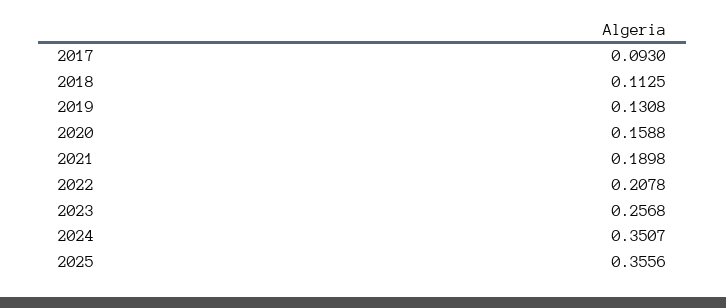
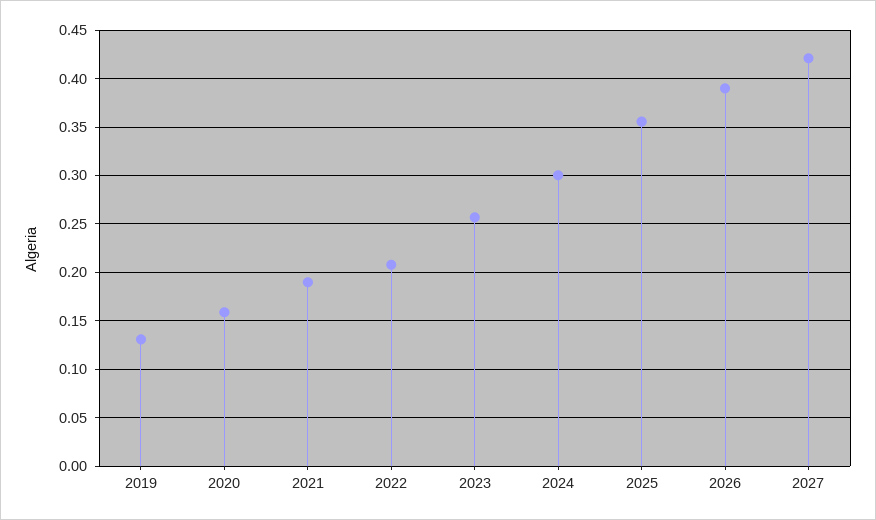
2017: 0.093 -> none
2018: 0.1125 -> none
2024: 0.3507 -> 0.3
2026: none -> 0.39
2027: none -> 0.42

